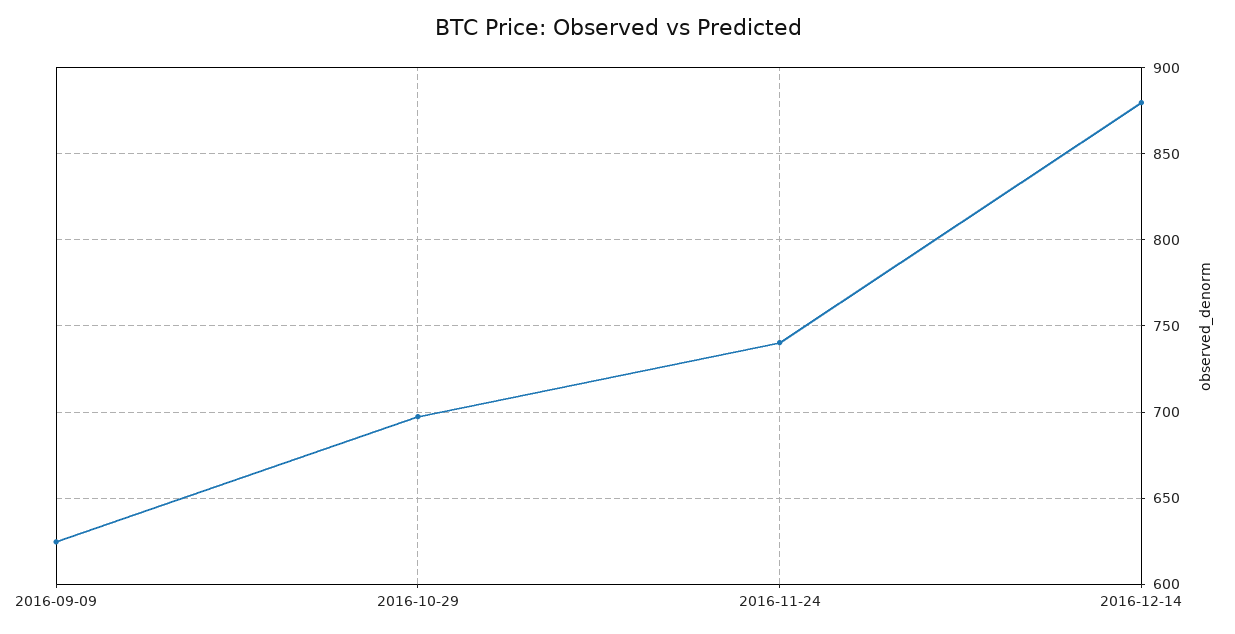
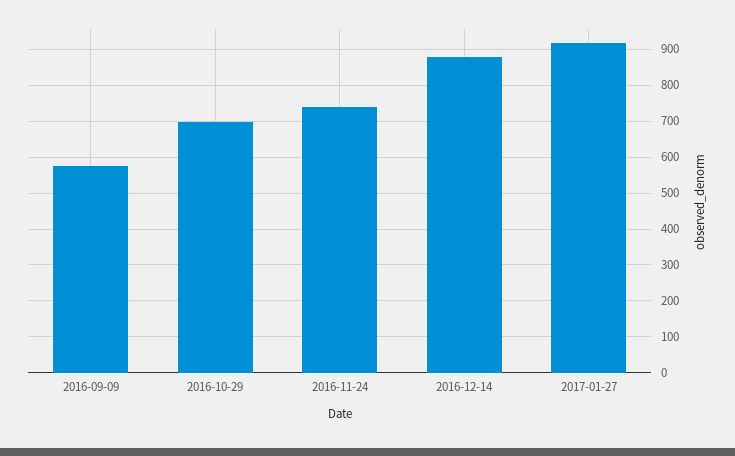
2016-09-09: 625 -> 580
2017-01-27: none -> 920

